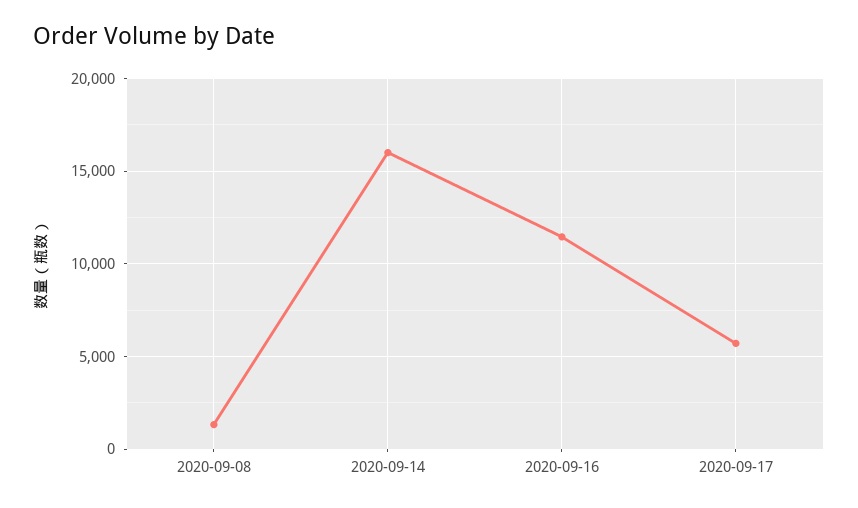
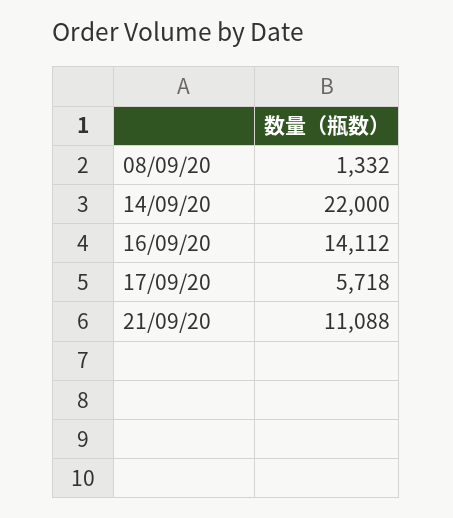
2020-09-14: 16000 -> 22000
2020-09-16: 11500 -> 14112
21/09/20: none -> 11088

